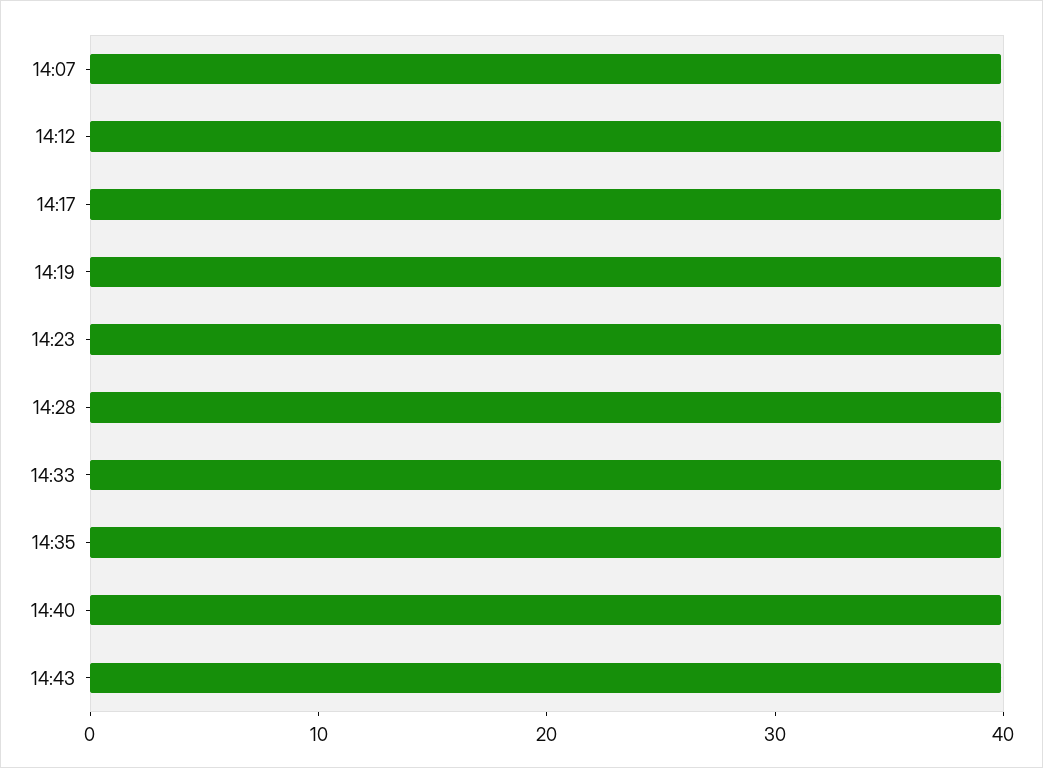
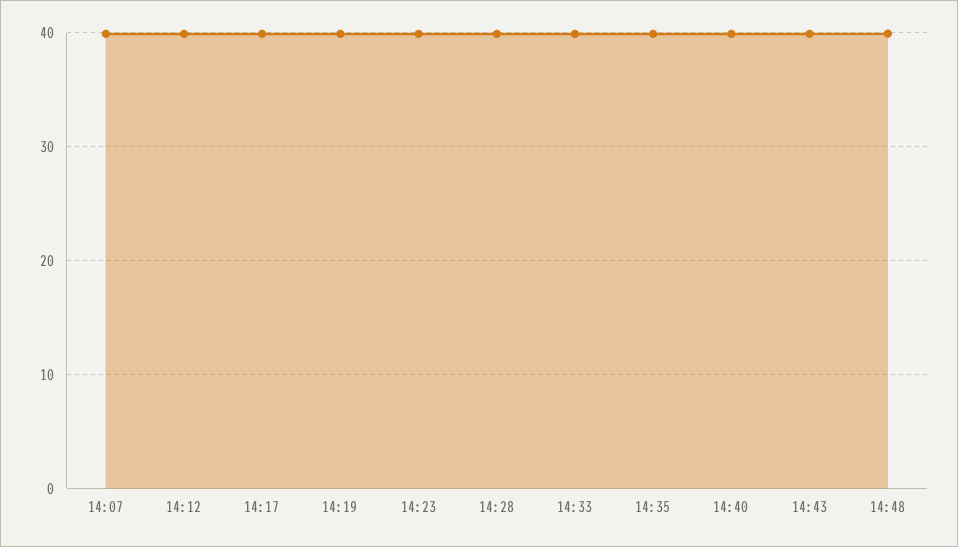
14:48: none -> 40

